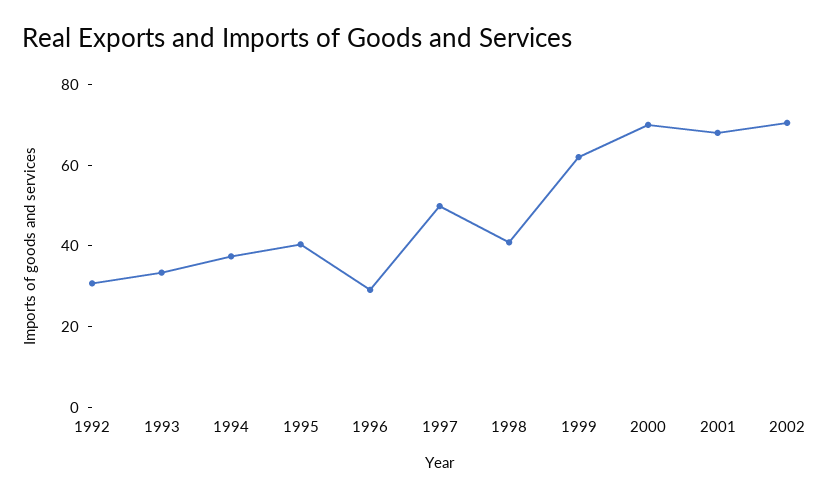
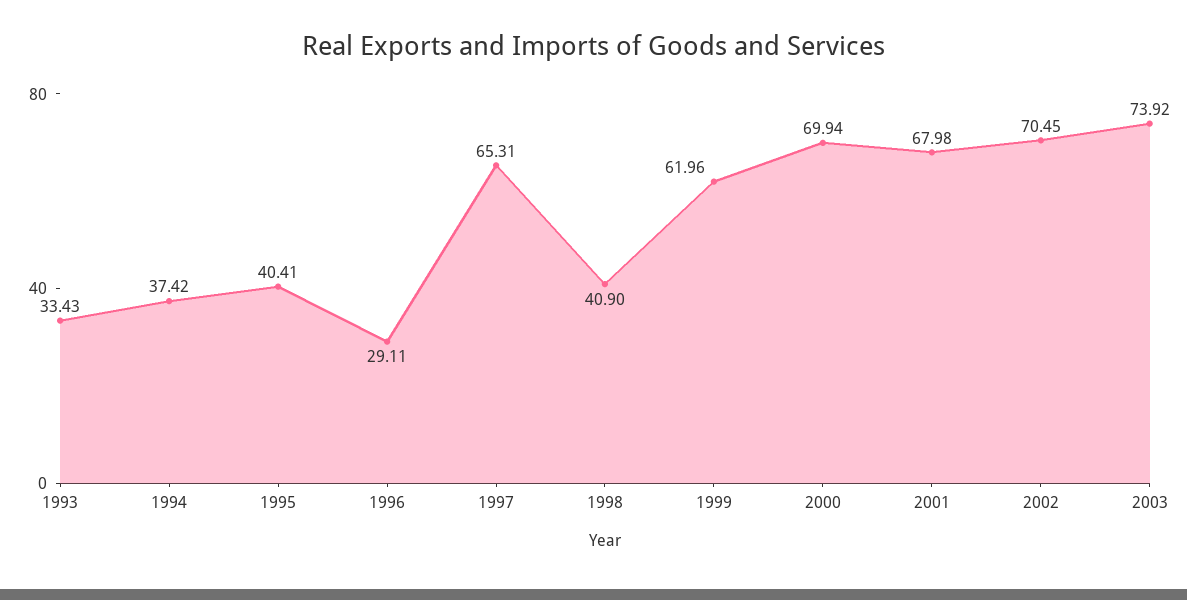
1992: 30 -> none
1997: 50 -> 65.31
2003: none -> 73.92

